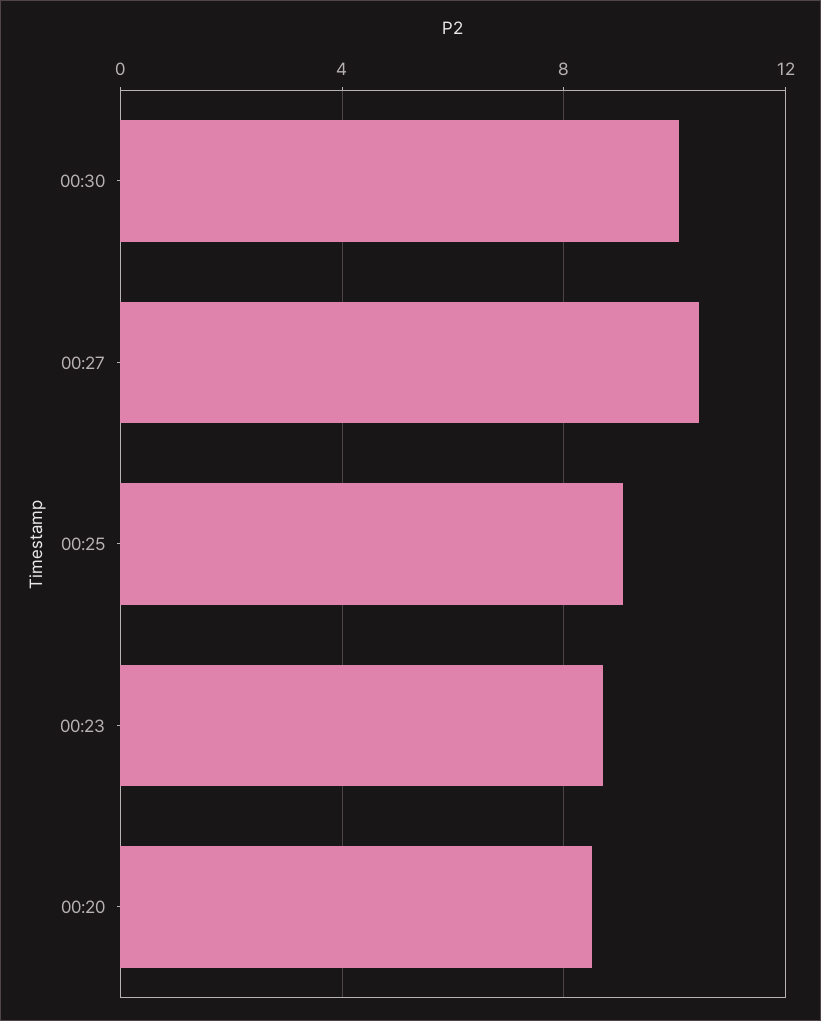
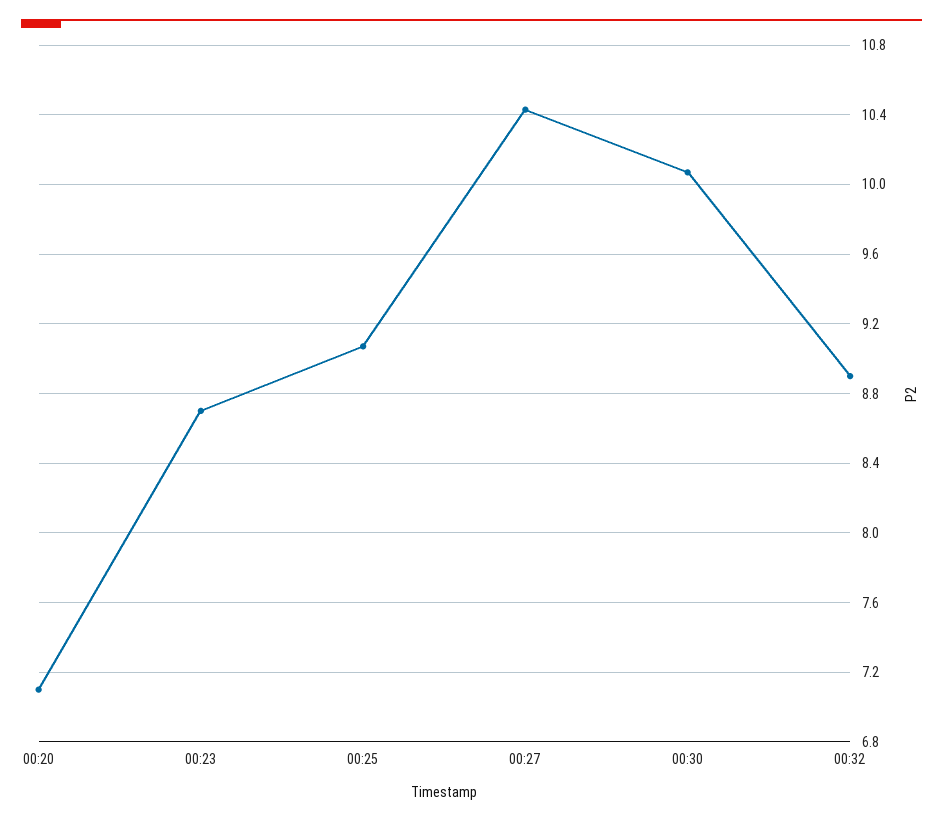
00:20: 8.5 -> 7.1
00:32: none -> 8.9

